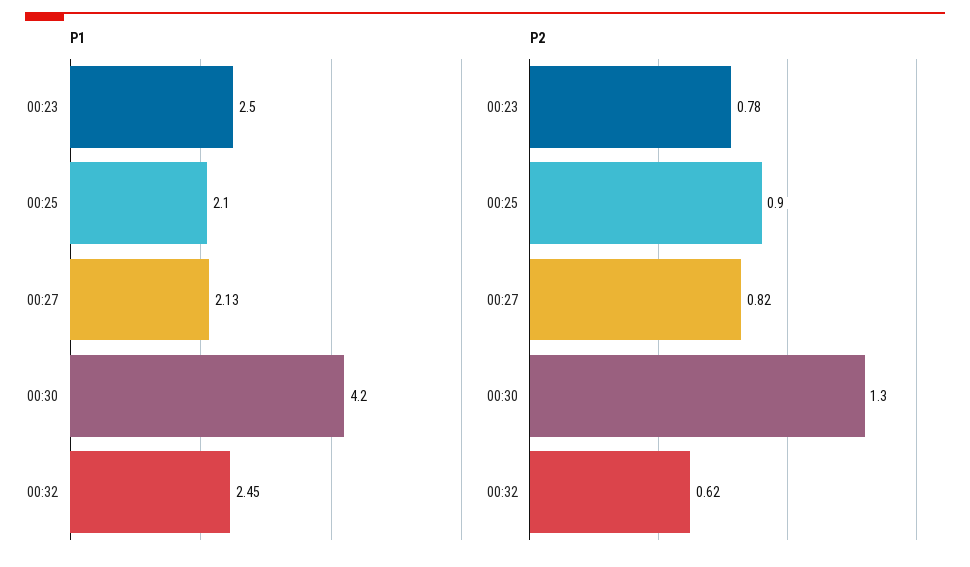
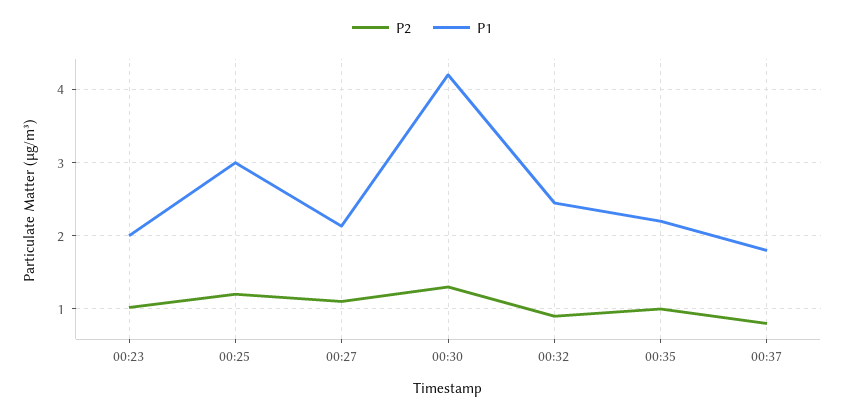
P1, 00:23: 2.5 -> 2
P1, 00:25: 2.1 -> 3
P2, 00:23: 0.78 -> 1
P2, 00:25: 0.9 -> 1.2
P2, 00:27: 0.82 -> 1.1
P2, 00:32: 0.62 -> 0.9
P2, 00:35: none -> 1
P1, 00:35: none -> 2.2
P2, 00:37: none -> 0.8
P1, 00:37: none -> 1.8

